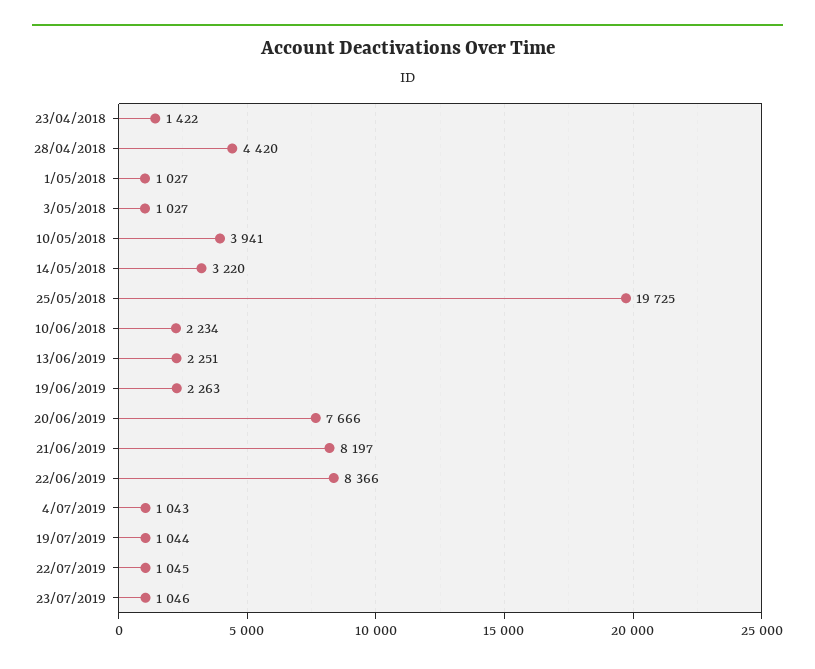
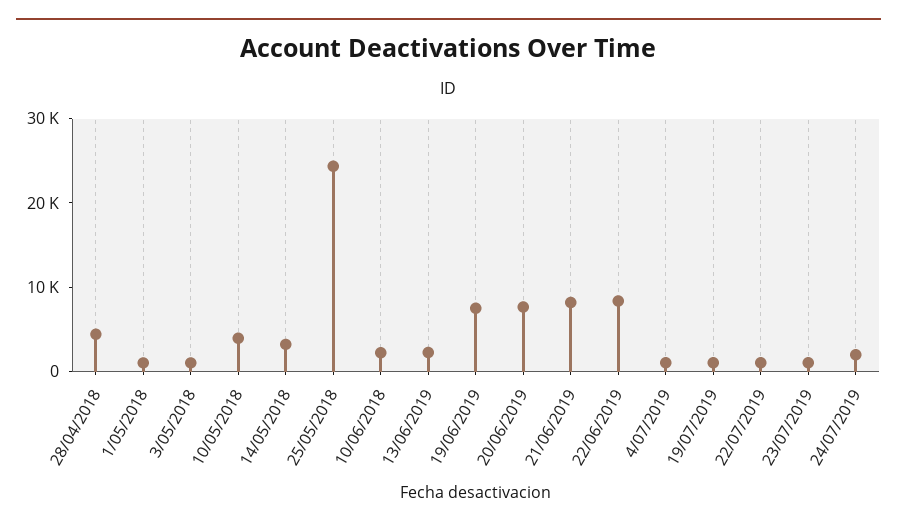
23/04/2018: 1422 -> none
25/05/2018: 19725 -> 24000
19/06/2019: 2263 -> 8000
24/07/2019: none -> 2000

